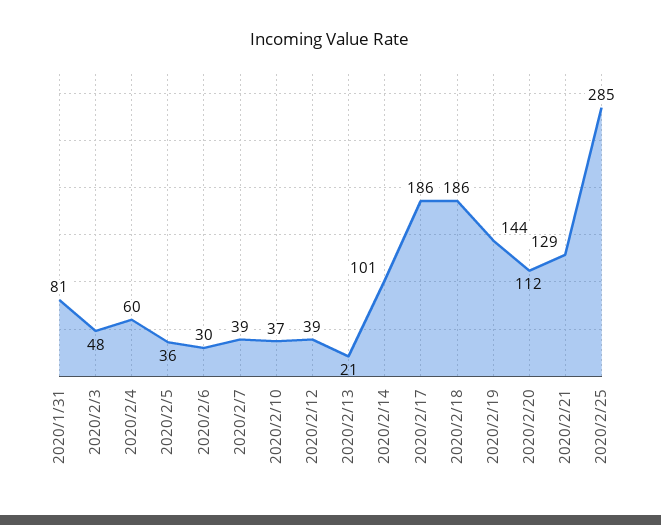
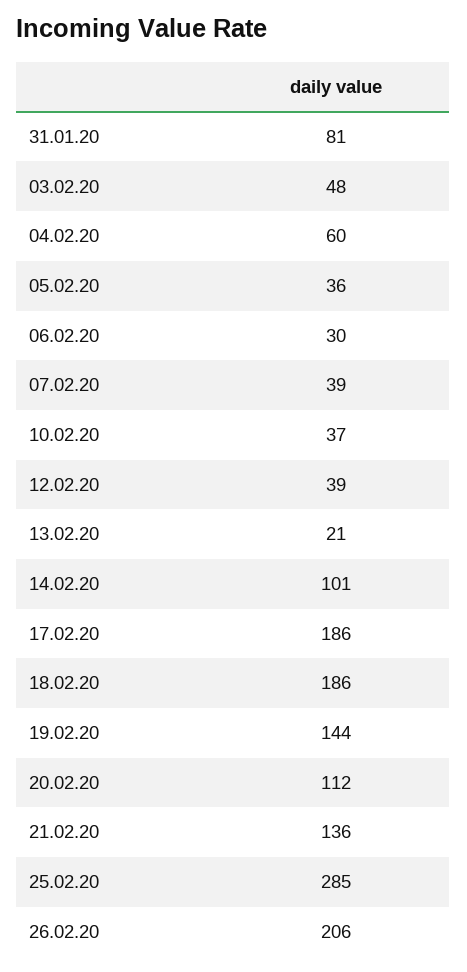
2020/2/21: 129 -> 136
26.02.20: none -> 206

